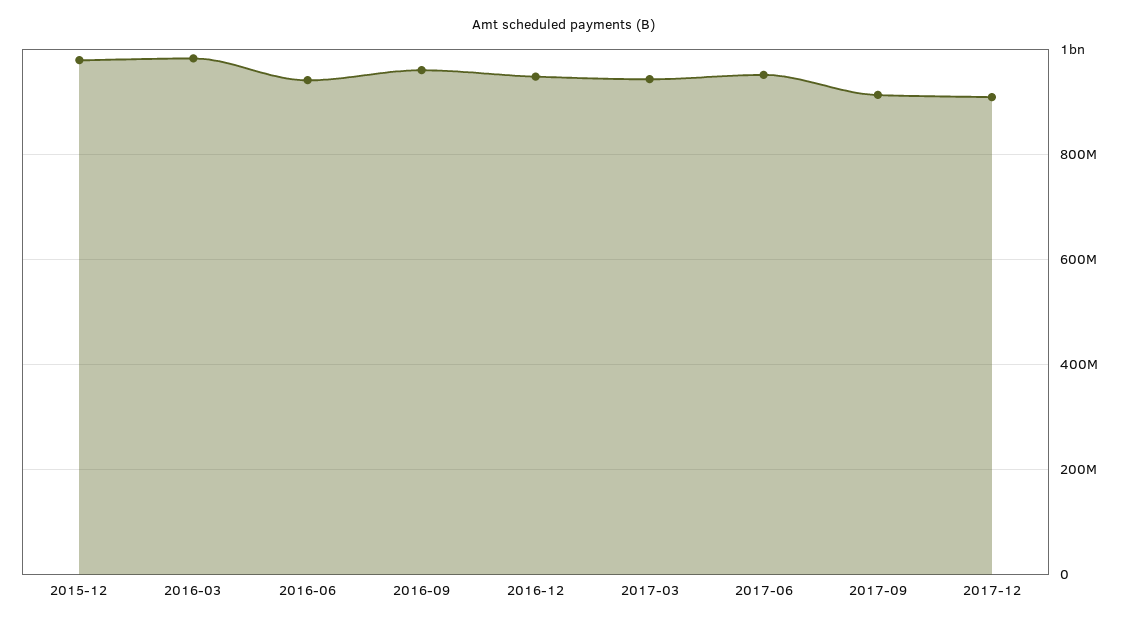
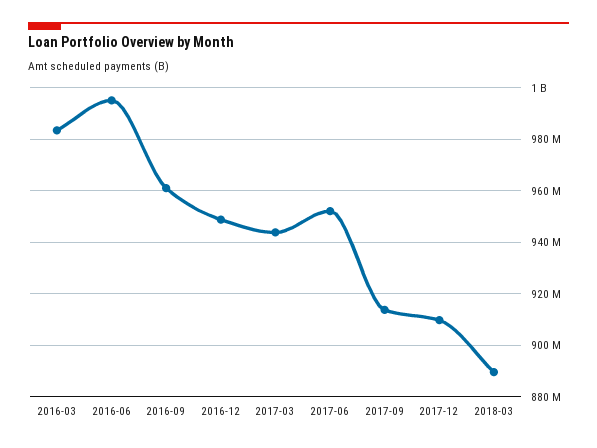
2015-12: 980000000 -> none
2016-06: 940000000 -> 995000000
2018-03: none -> 890000000

